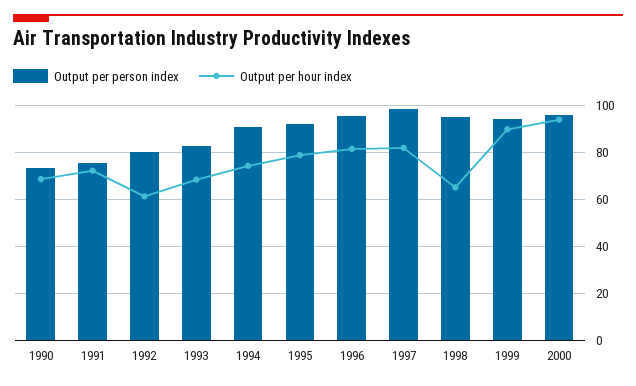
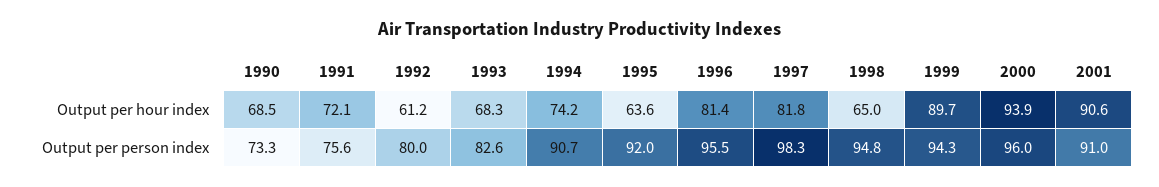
Output per hour index, 1995: 80 -> 63.6
Output per hour index, 2001: none -> 90.6
Output per person index, 2001: none -> 91

